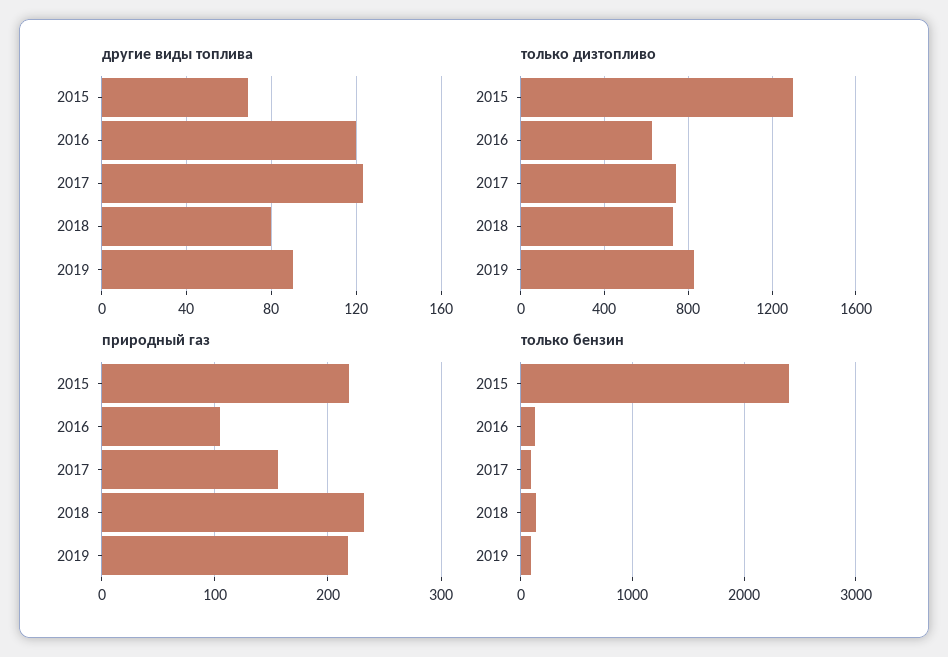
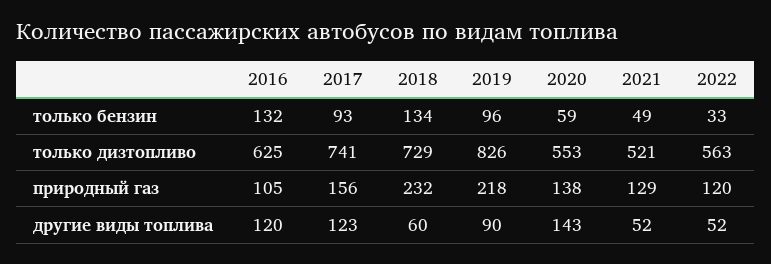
другие виды топлива, 2015: 70 -> none
другие виды топлива, 2018: 80 -> 60
только дизтопливо, 2015: 1300 -> none
природный газ, 2015: 220 -> none
только бензин, 2015: 2400 -> none
только бензин, 2020: none -> 59
только бензин, 2021: none -> 49
только бензин, 2022: none -> 33
только дизтопливо, 2020: none -> 553
только дизтопливо, 2021: none -> 521
только дизтопливо, 2022: none -> 563
природный газ, 2020: none -> 138
природный газ, 2021: none -> 129
природный газ, 2022: none -> 120
другие виды топлива, 2020: none -> 143
другие виды топлива, 2021: none -> 52
другие виды топлива, 2022: none -> 52

